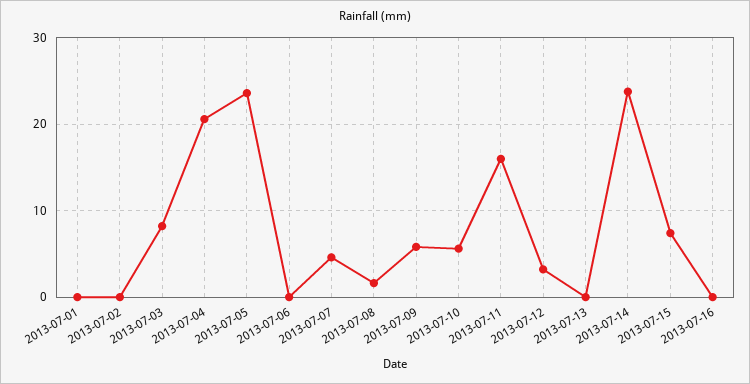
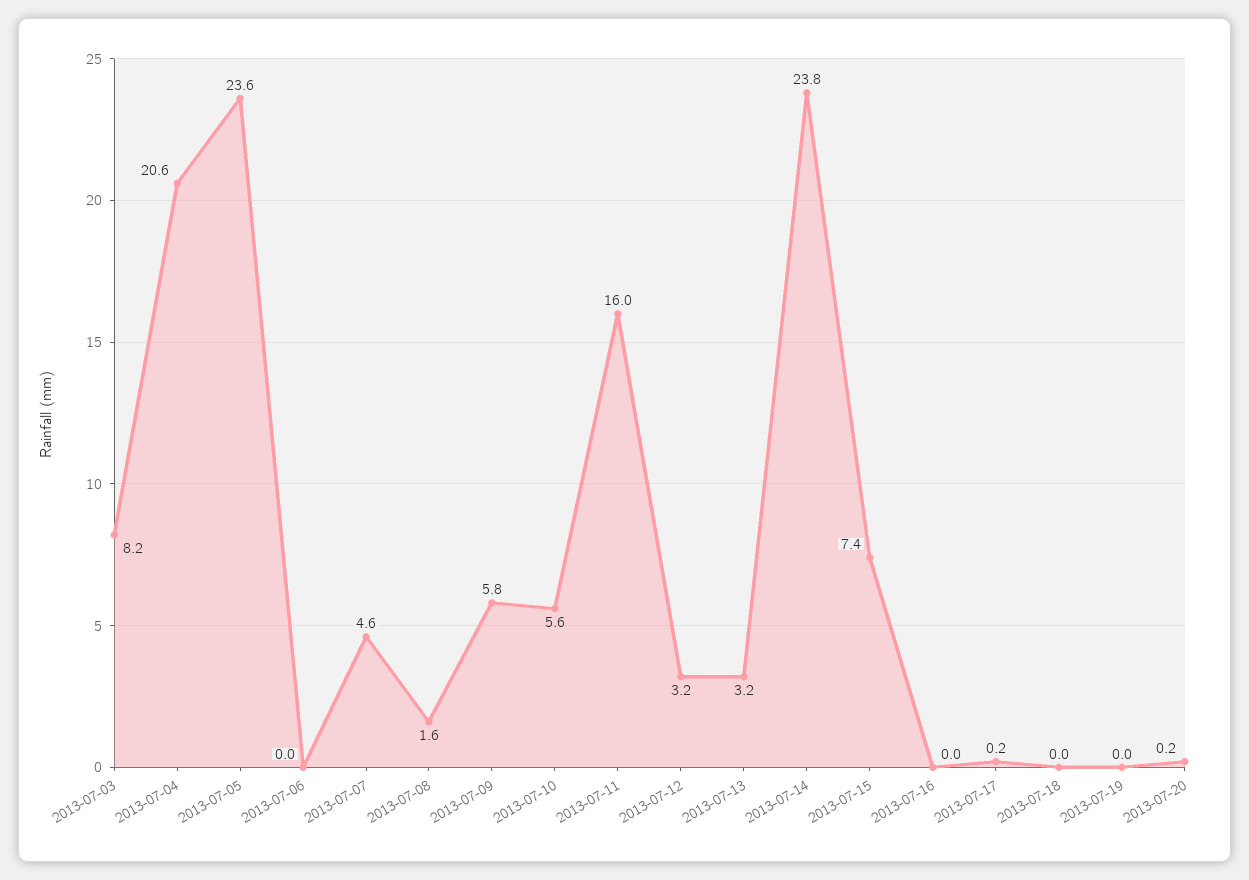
2013-07-01: 0 -> none
2013-07-02: 0 -> none
2013-07-13: 0 -> 3.2
2013-07-17: none -> 0.2
2013-07-18: none -> 0
2013-07-19: none -> 0
2013-07-20: none -> 0.2

